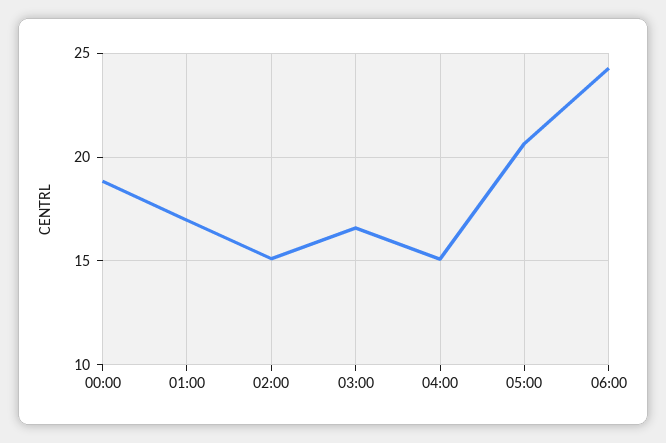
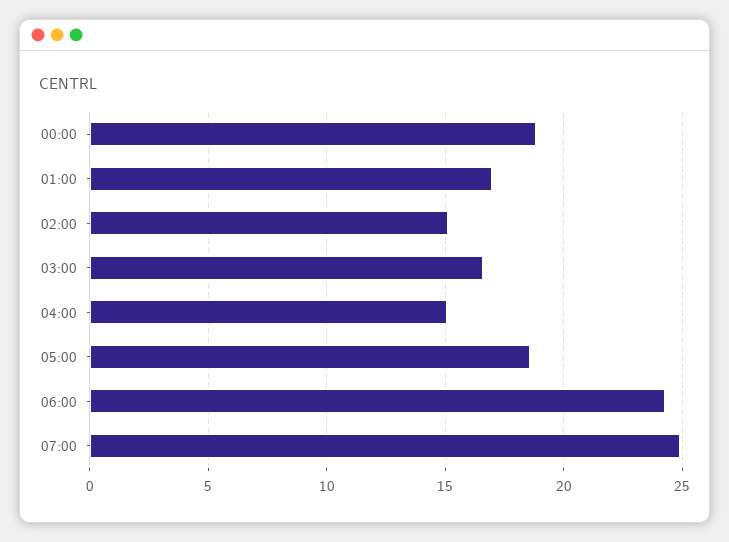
05:00: 20.5 -> 18.5
07:00: none -> 25

